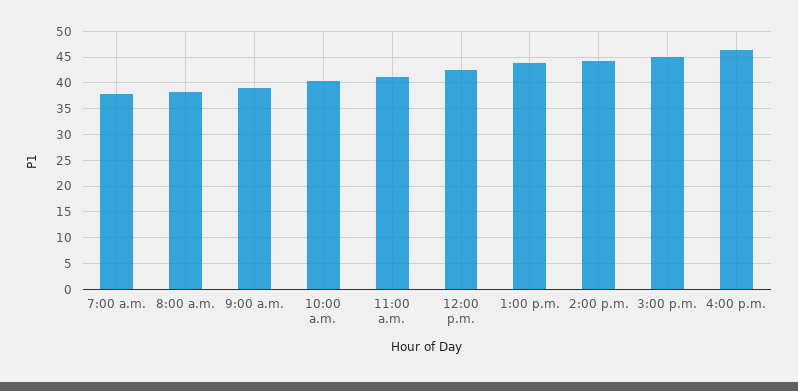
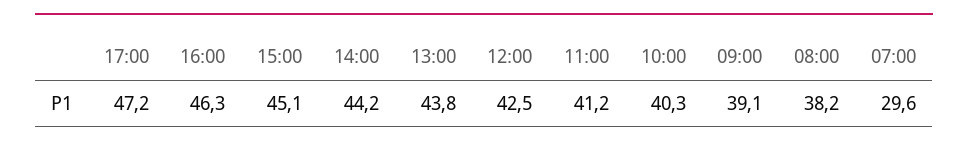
7:00 a.m.: 37.5 -> 29.6
17:00: none -> 47.2

